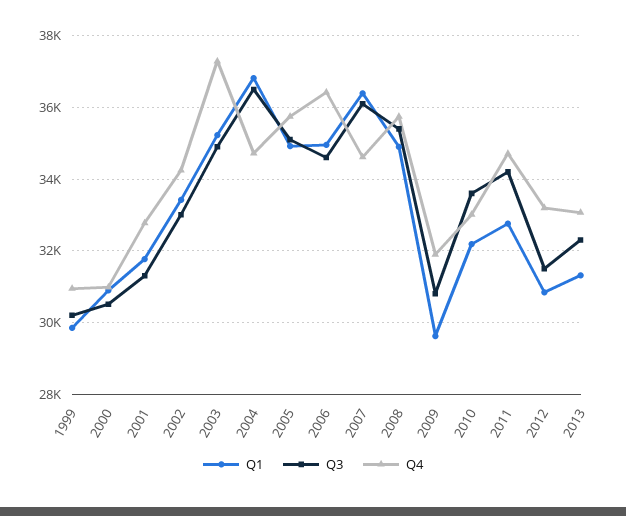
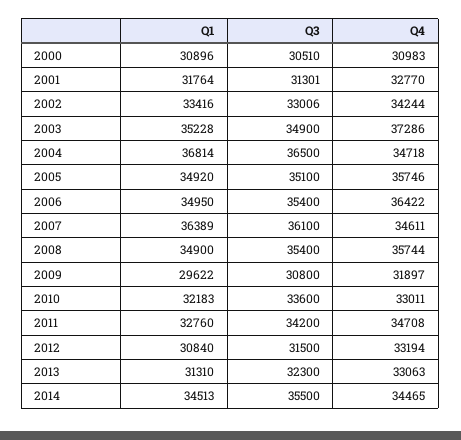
Q1, 1999: 29800 -> none
Q3, 1999: 30200 -> none
Q4, 1999: 31000 -> none
Q3, 2006: 34600 -> 35400
Q1, 2014: none -> 34513
Q3, 2014: none -> 35500
Q4, 2014: none -> 34465

